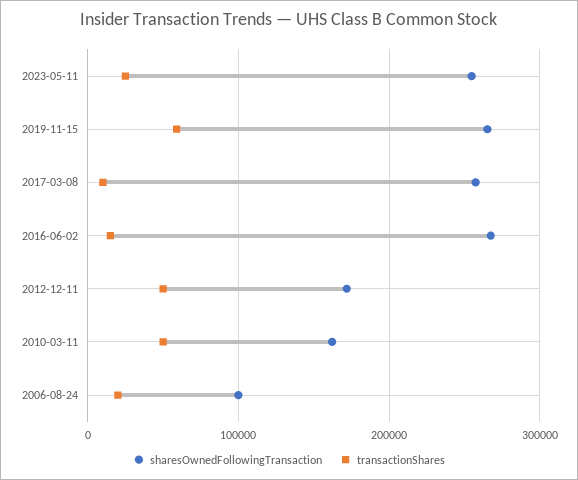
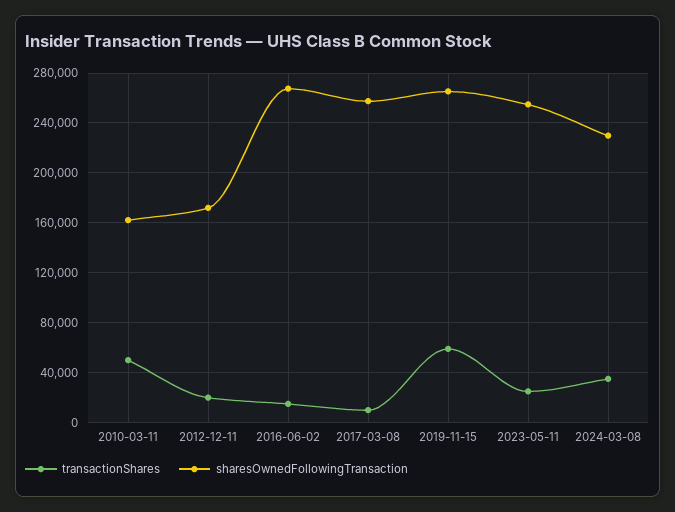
transactionShares, 2012-12-11: 50000 -> 20000
sharesOwnedFollowingTransaction, 2006-08-24: 100000 -> none
transactionShares, 2006-08-24: 20000 -> none
transactionShares, 2024-03-08: none -> 35000
sharesOwnedFollowingTransaction, 2024-03-08: none -> 230000

